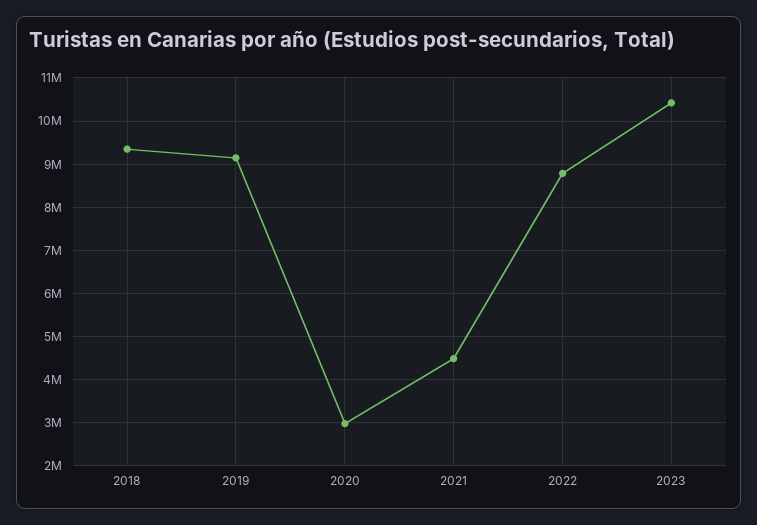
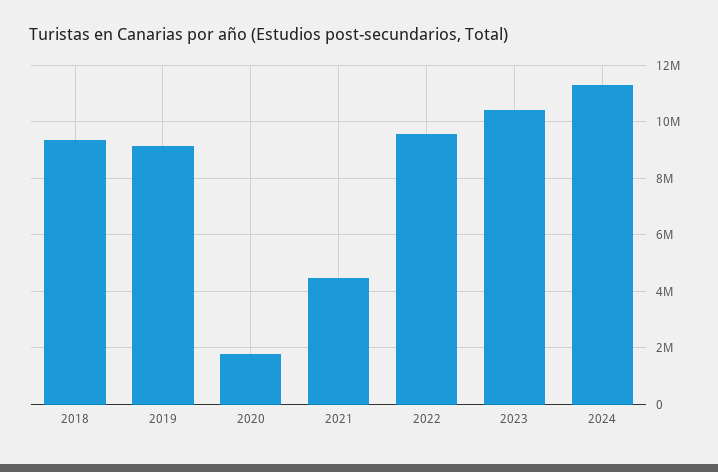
2020: 3000000 -> 1750000
2022: 8800000 -> 9500000
2024: none -> 11250000

